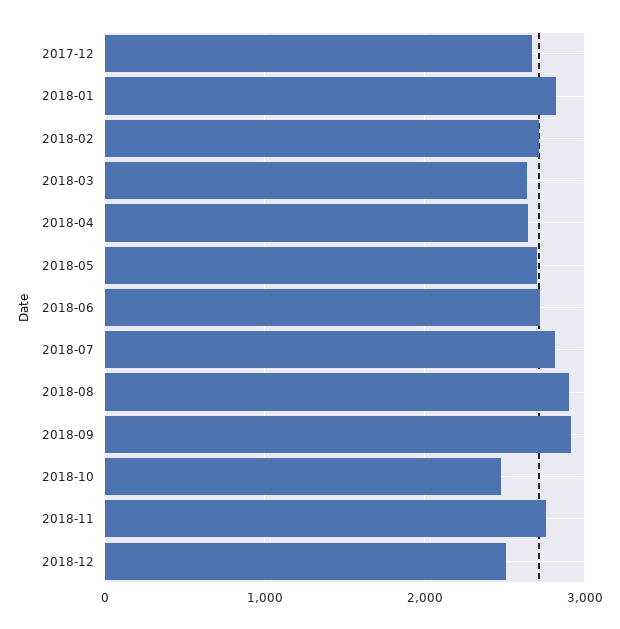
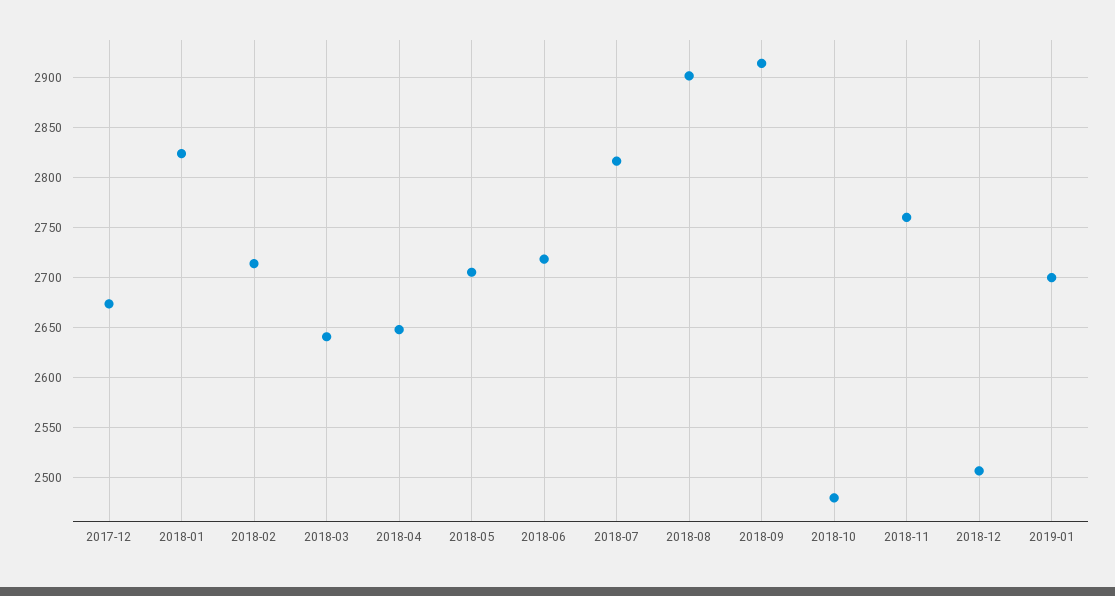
2019-01: none -> 2700

